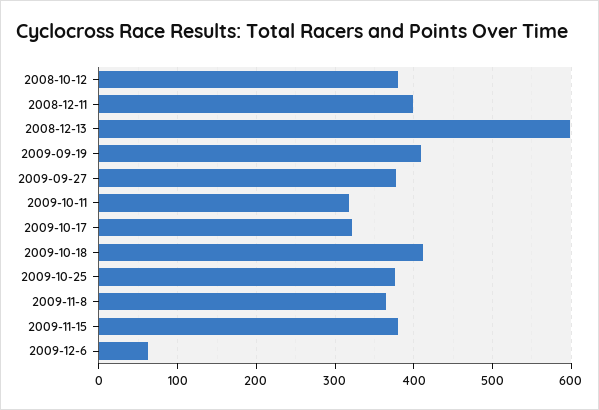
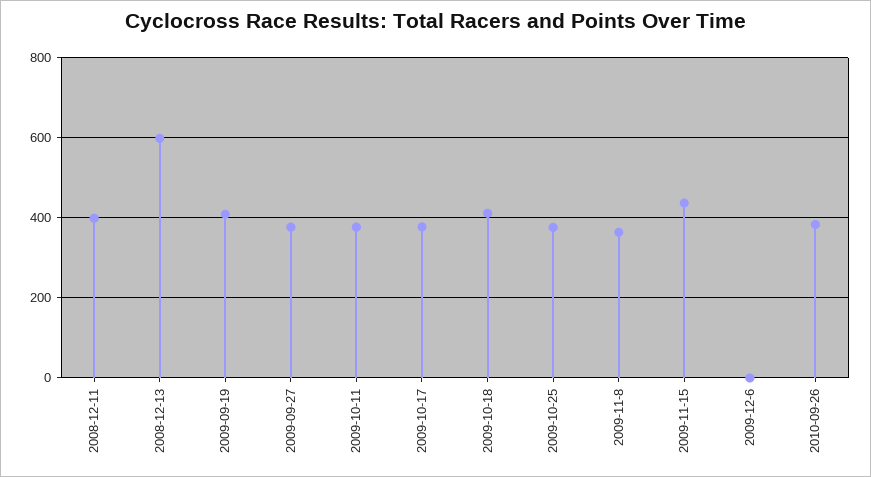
2008-10-12: 380 -> none
2009-10-11: 320 -> 380
2009-10-17: 320 -> 380
2009-11-15: 380 -> 440
2009-12-6: 60 -> 0
2010-09-26: none -> 380

